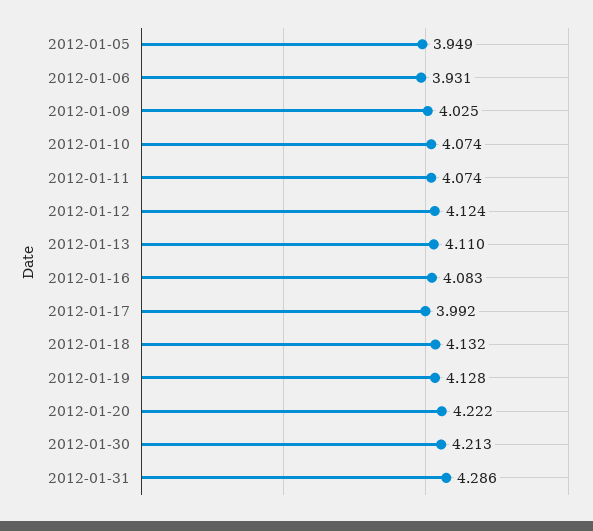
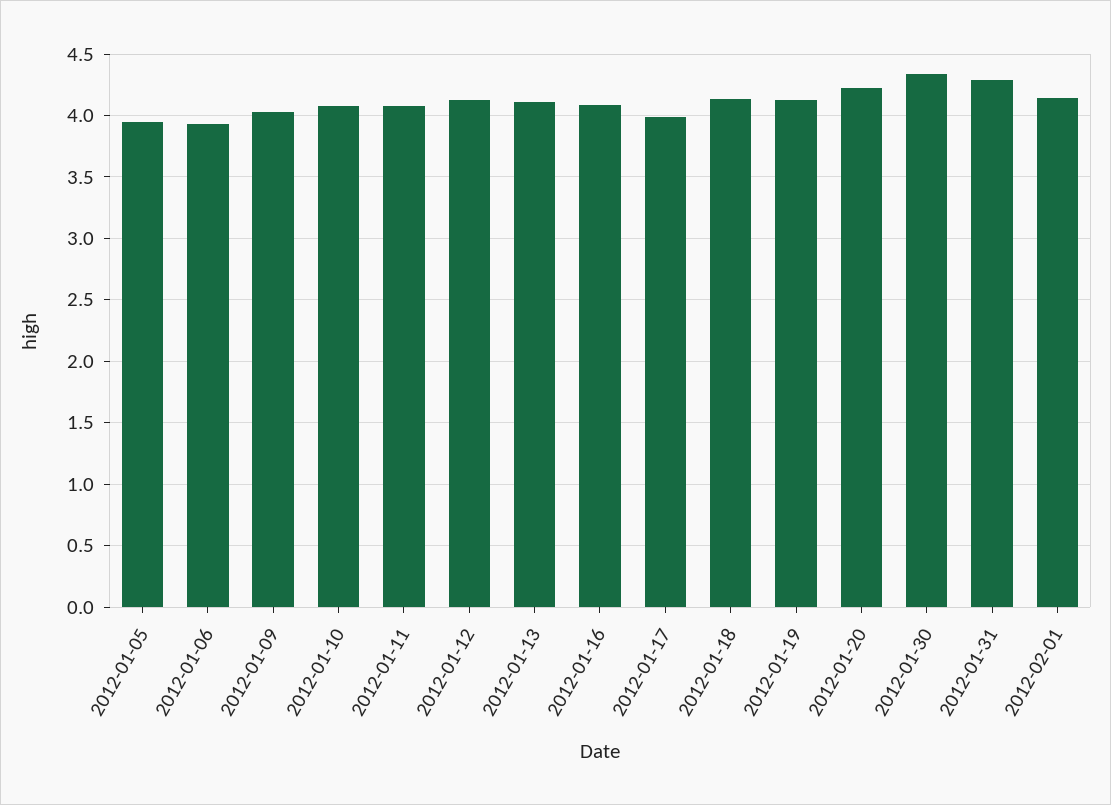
2012-01-30: 4.213 -> 4.35
2012-02-01: none -> 4.15

